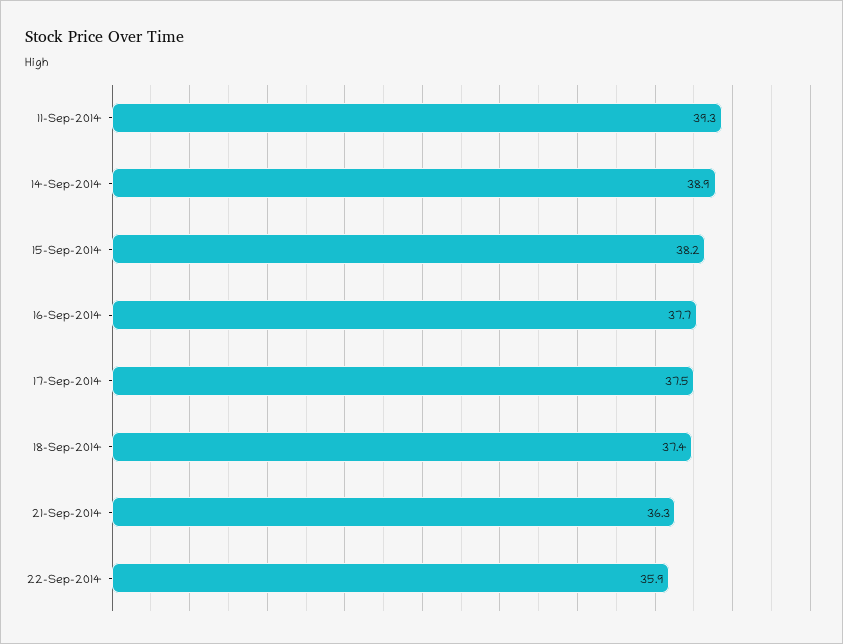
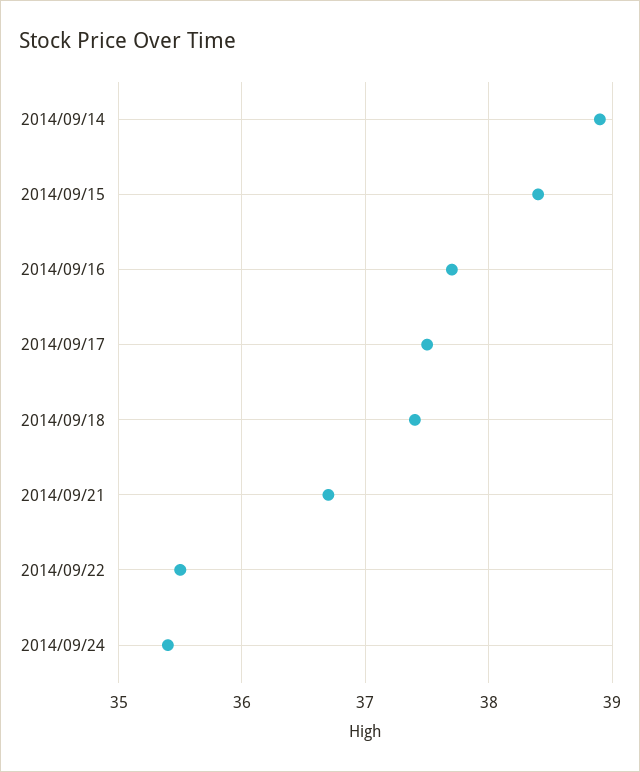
11-Sep-2014: 39.3 -> none
15-Sep-2014: 38.2 -> 38.4
21-Sep-2014: 36.3 -> 36.7
22-Sep-2014: 35.9 -> 35.5
2014/09/24: none -> 35.4

